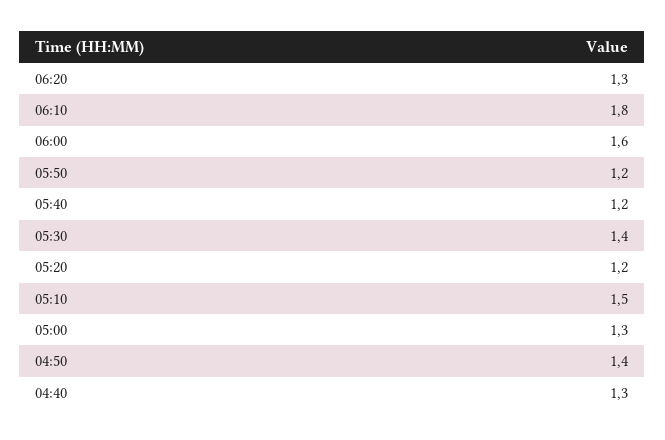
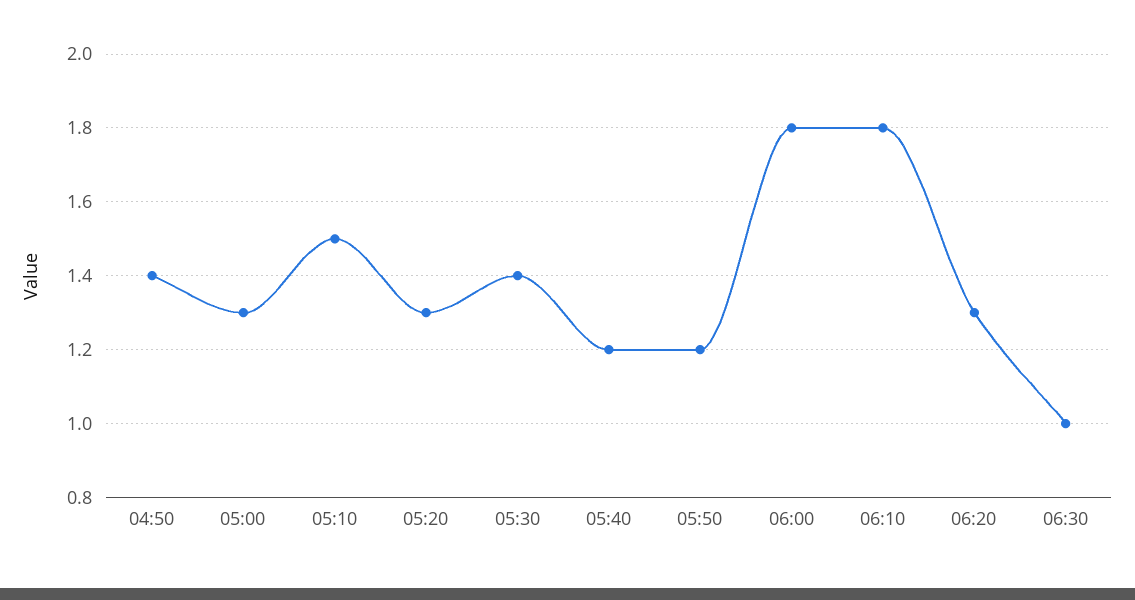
06:00: 1.6 -> 1.8
05:20: 1.2 -> 1.3
04:40: 1.3 -> none
06:30: none -> 1

